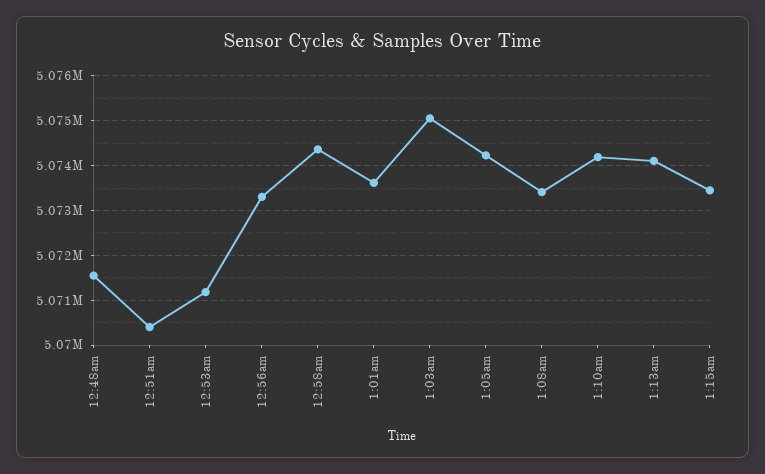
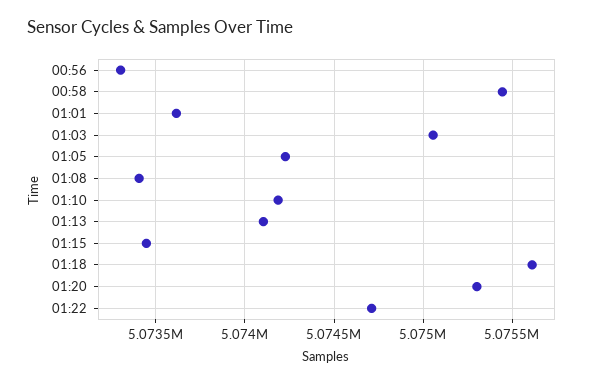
12:48am: 5071600 -> none
12:51am: 5070400 -> none
12:53am: 5071200 -> none
12:58am: 5074400 -> 5075450
01:18: none -> 5075600
01:20: none -> 5075300
01:22: none -> 5074700

